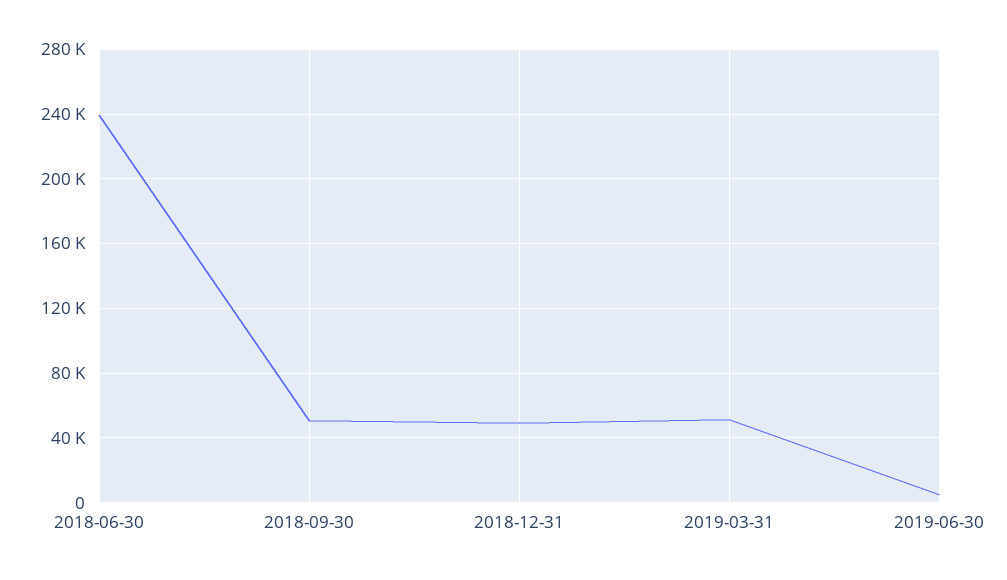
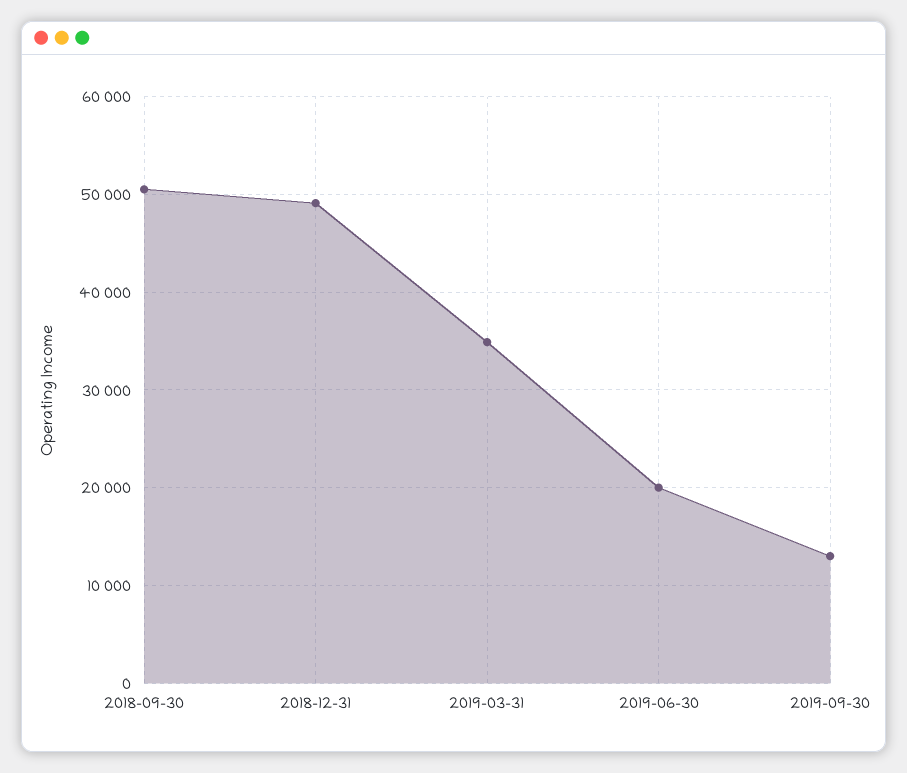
2018-06-30: 240000 -> none
2019-03-31: 50000 -> 35000
2019-06-30: 5000 -> 20000
2019-09-30: none -> 13000

